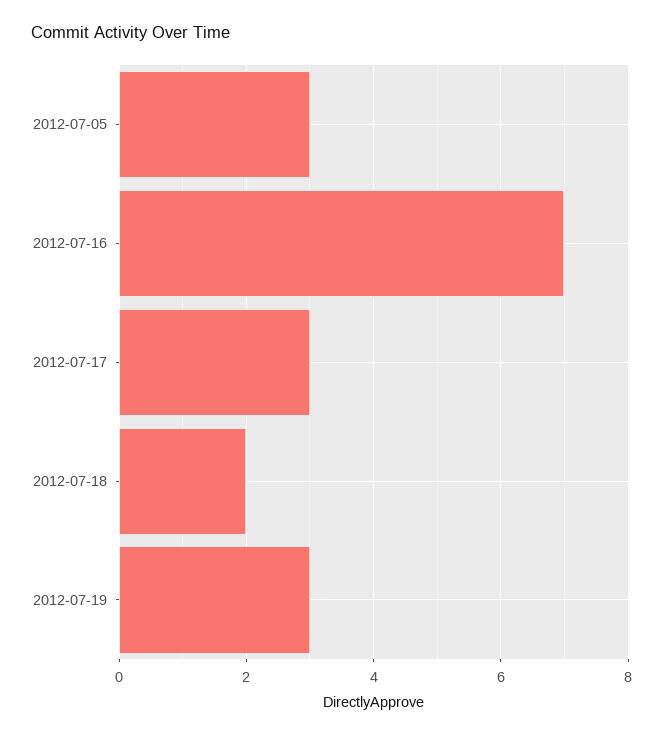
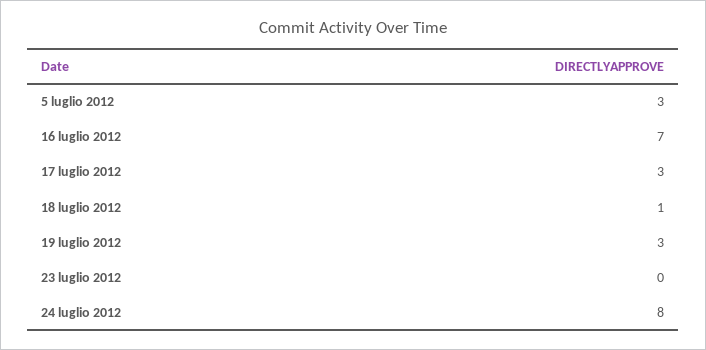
2012-07-18: 2 -> 1
23 luglio 2012: none -> 0
24 luglio 2012: none -> 8

